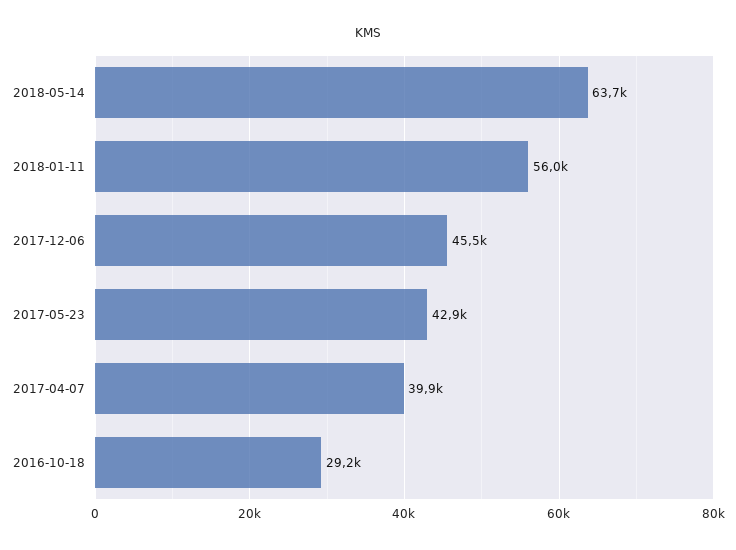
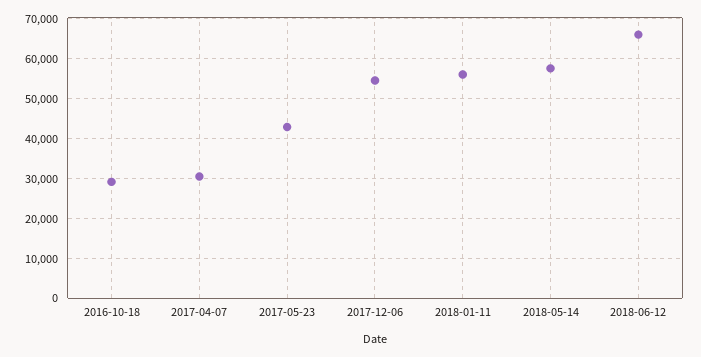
2018-05-14: 63700 -> 58000
2017-12-06: 45500 -> 54000
2017-04-07: 39900 -> 30000
2018-06-12: none -> 66000

